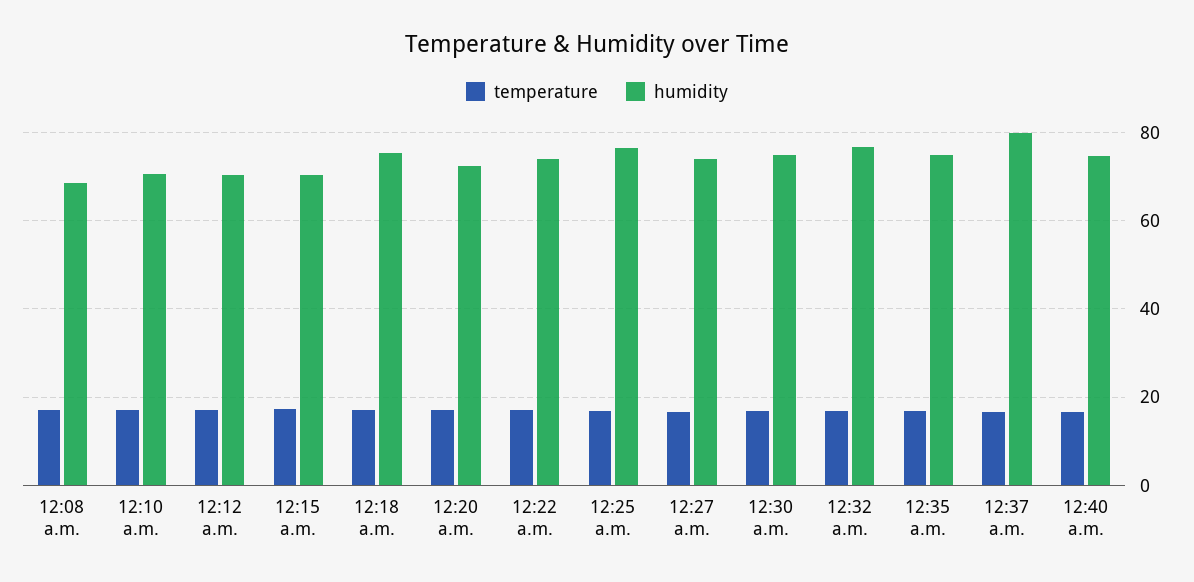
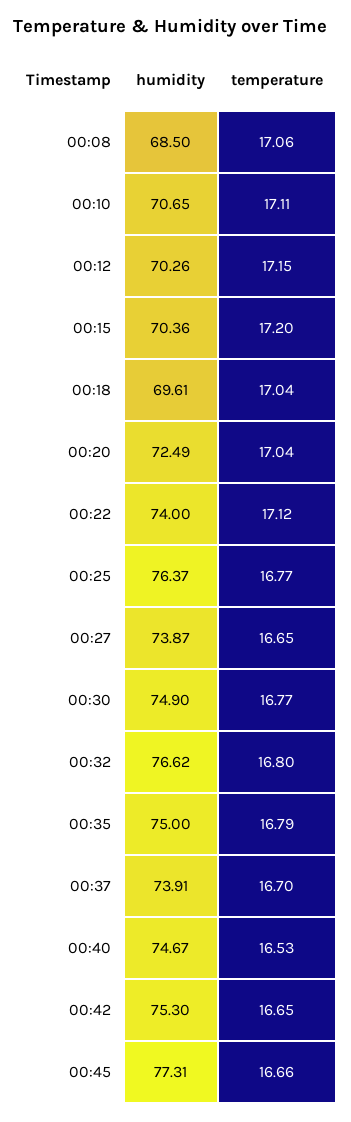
humidity, 12:18 a.m.: 76 -> 69.61
humidity, 12:37 a.m.: 80 -> 73.91
humidity, 00:42: none -> 75.3
temperature, 00:42: none -> 16.65
humidity, 00:45: none -> 77.31
temperature, 00:45: none -> 16.66

